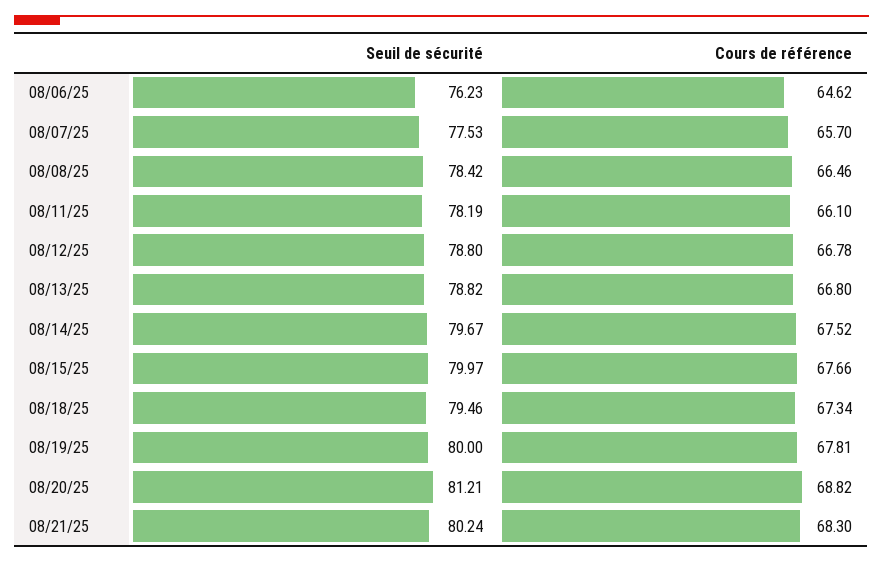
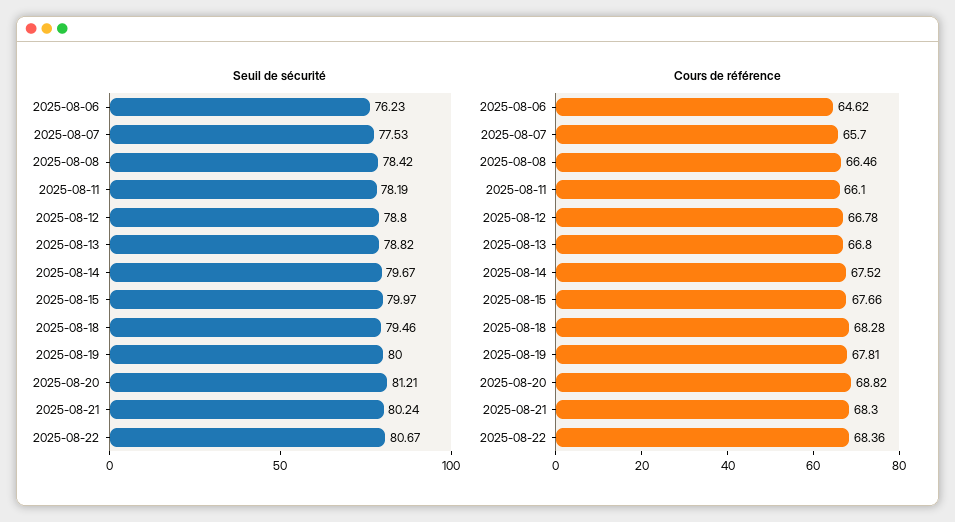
Cours de référence, 08/18/25: 67.34 -> 68.28
Seuil de sécurité, 2025-08-22: none -> 80.67
Cours de référence, 2025-08-22: none -> 68.36

